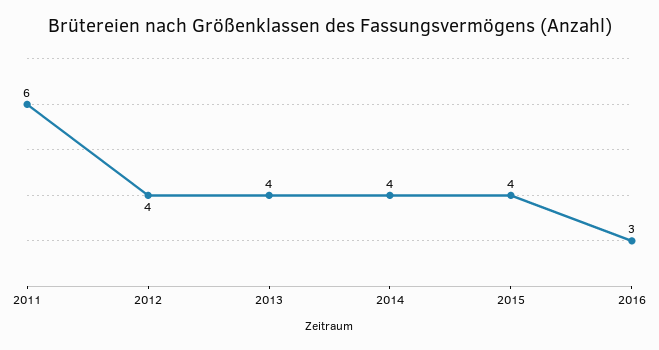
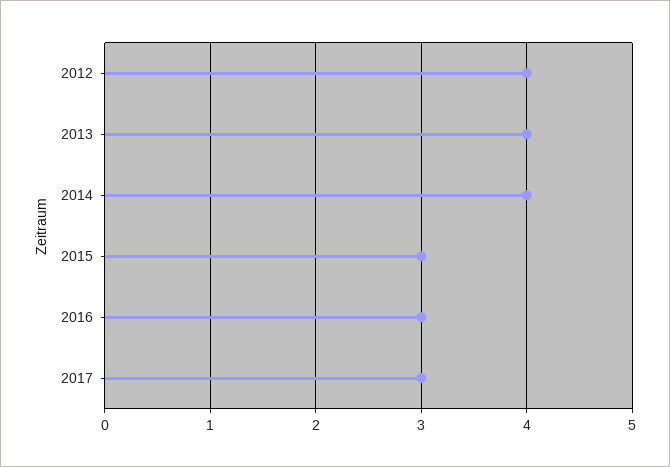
2011: 6 -> none
2015: 4 -> 3
2017: none -> 3

